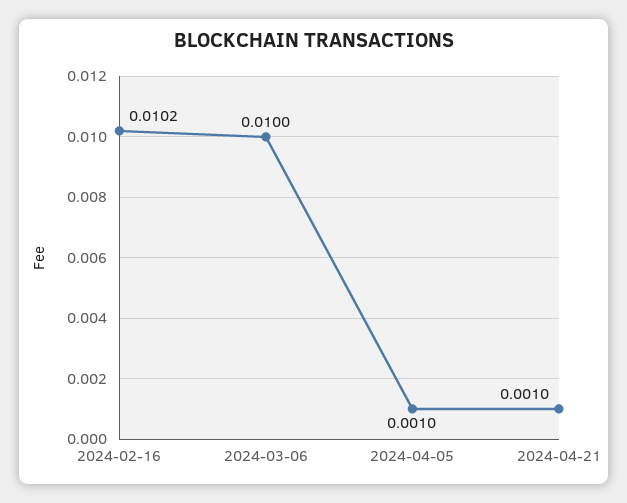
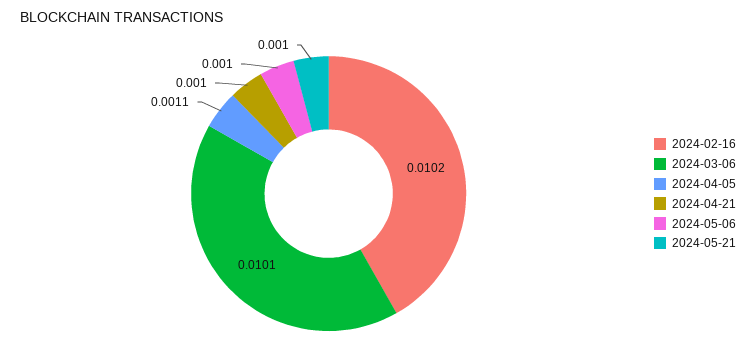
2024-03-06: 0.01 -> 0.0101
2024-04-05: 0.001 -> 0.0011
2024-05-06: none -> 0.001
2024-05-21: none -> 0.001

